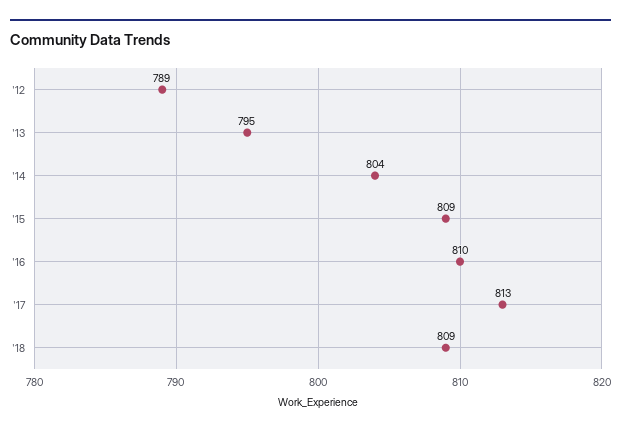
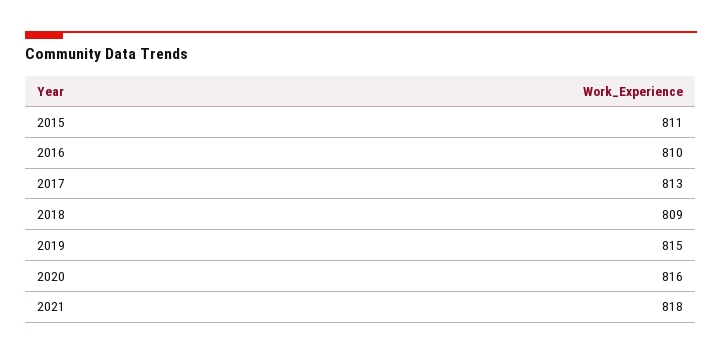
'12: 789 -> none
'13: 795 -> none
'14: 804 -> none
'15: 809 -> 811
2019: none -> 815
2020: none -> 816
2021: none -> 818

